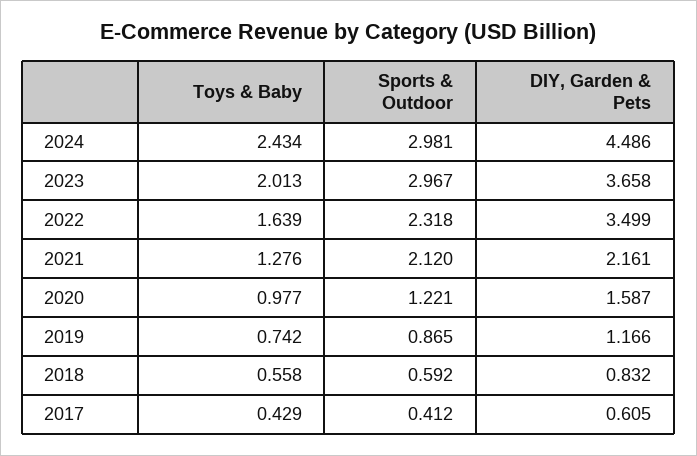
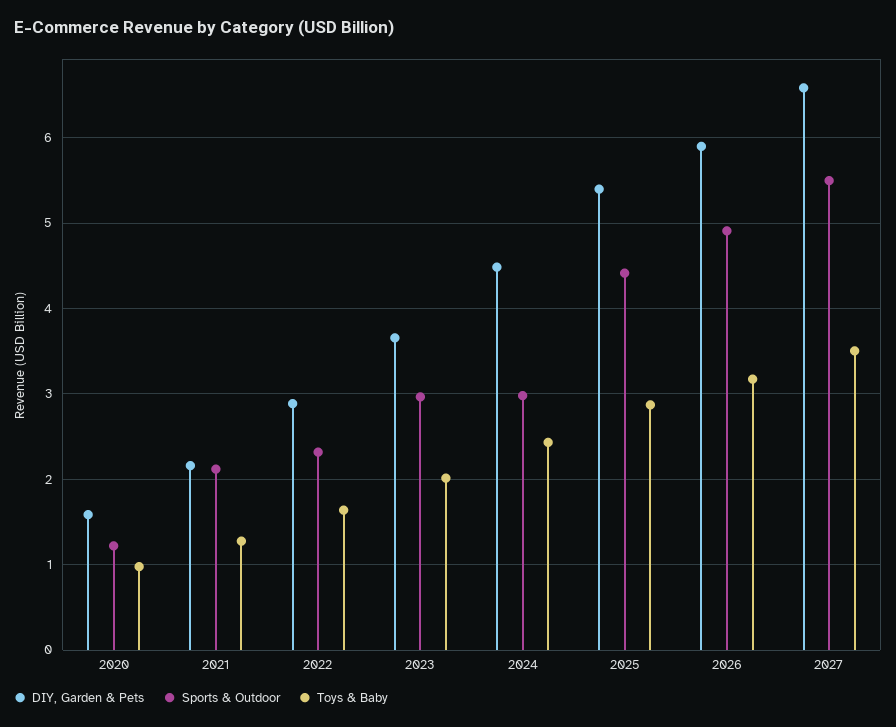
DIY, Garden & Pets, 2022: 3.499 -> 2.9
Toys & Baby, 2019: 0.742 -> none
Sports & Outdoor, 2019: 0.865 -> none
DIY, Garden & Pets, 2019: 1.166 -> none
Toys & Baby, 2018: 0.558 -> none
Sports & Outdoor, 2018: 0.592 -> none
DIY, Garden & Pets, 2018: 0.832 -> none
Toys & Baby, 2017: 0.429 -> none
Sports & Outdoor, 2017: 0.412 -> none
DIY, Garden & Pets, 2017: 0.605 -> none
DIY, Garden & Pets, 2025: none -> 5.4
Sports & Outdoor, 2025: none -> 4.4
Toys & Baby, 2025: none -> 2.9
DIY, Garden & Pets, 2026: none -> 5.9
Sports & Outdoor, 2026: none -> 4.9
Toys & Baby, 2026: none -> 3.2
DIY, Garden & Pets, 2027: none -> 6.6
Sports & Outdoor, 2027: none -> 5.5
Toys & Baby, 2027: none -> 3.5

